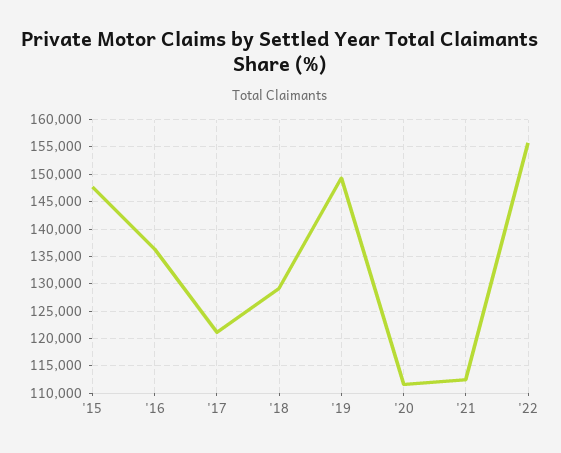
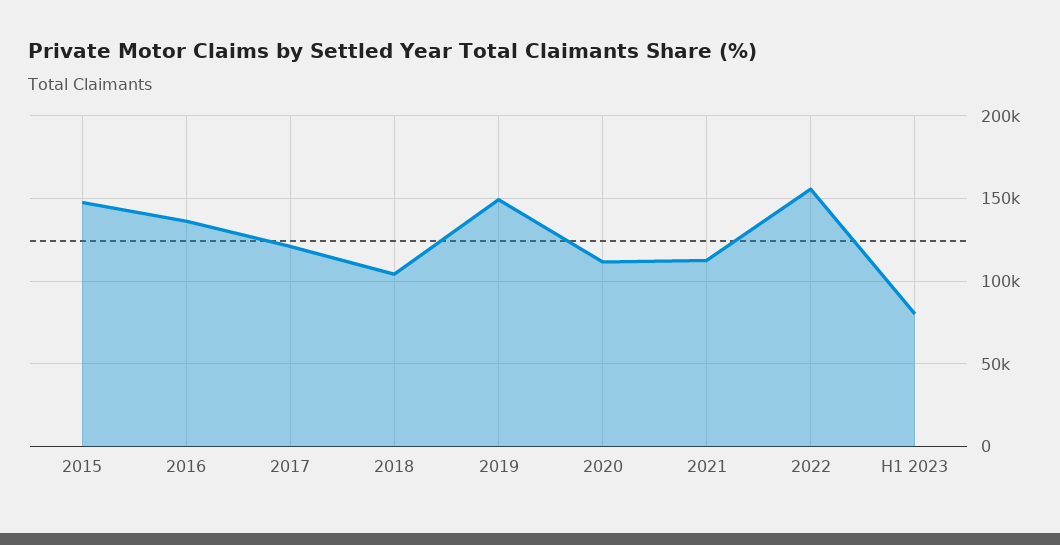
'18: 130000 -> 105000
H1 2023: none -> 80000

